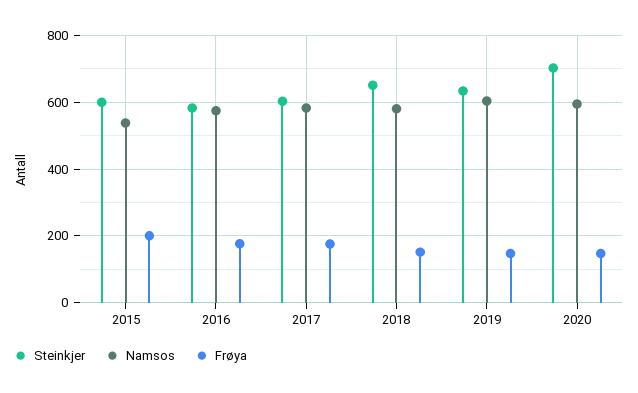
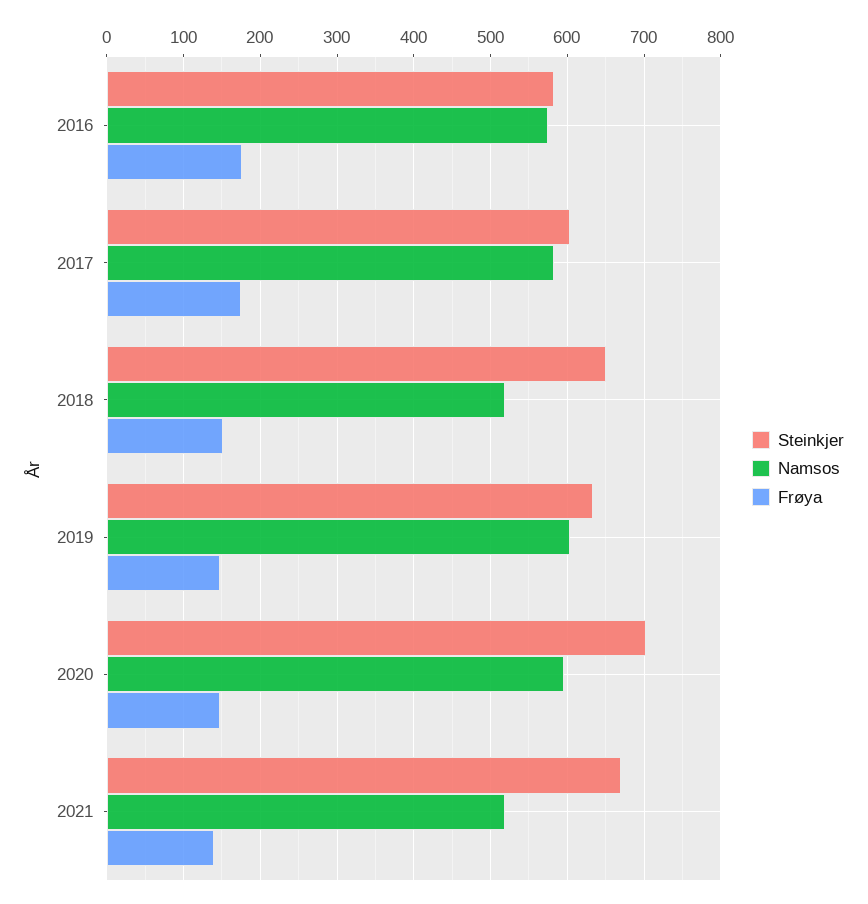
Steinkjer, 2015: 600 -> none
Namsos, 2015: 540 -> none
Frøya, 2015: 200 -> none
Namsos, 2018: 580 -> 520
Steinkjer, 2021: none -> 670
Namsos, 2021: none -> 520
Frøya, 2021: none -> 140

